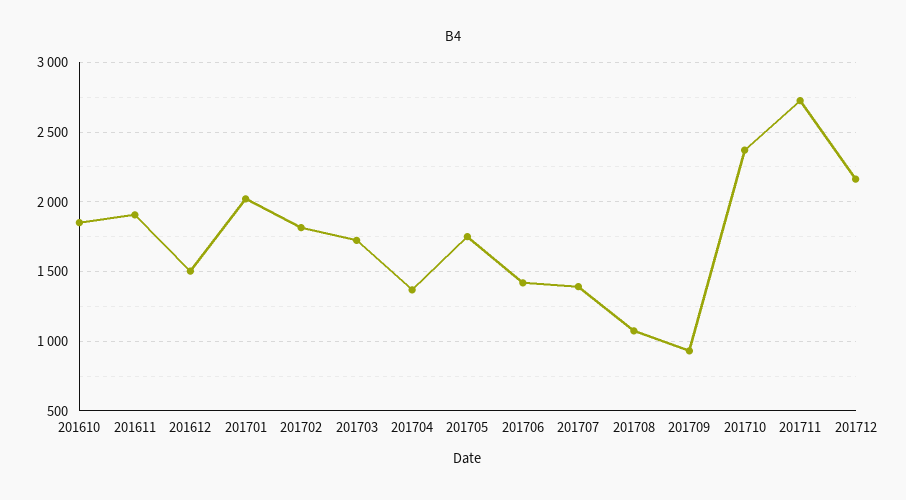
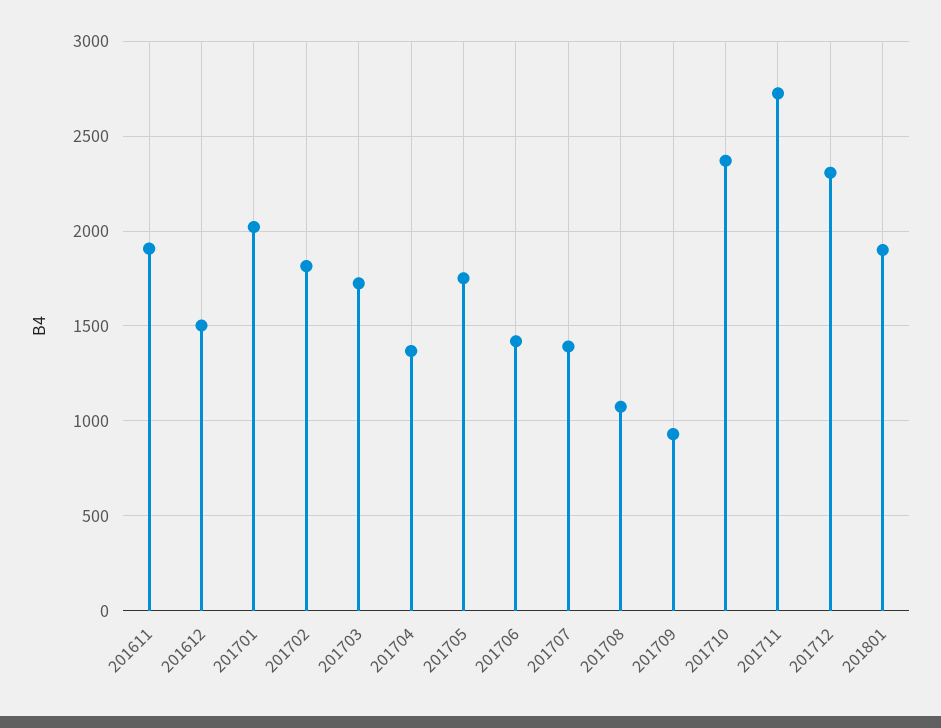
201610: 1850 -> none
201712: 2150 -> 2300
201801: none -> 1900

